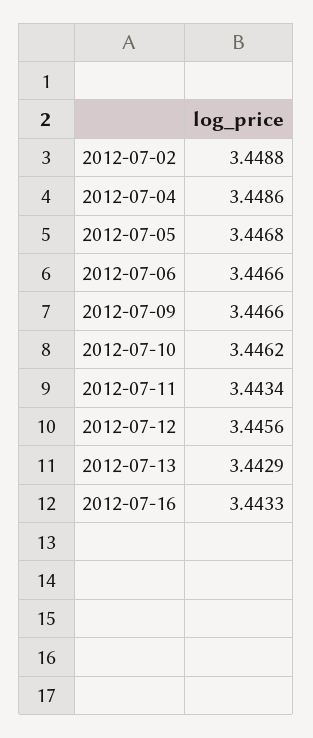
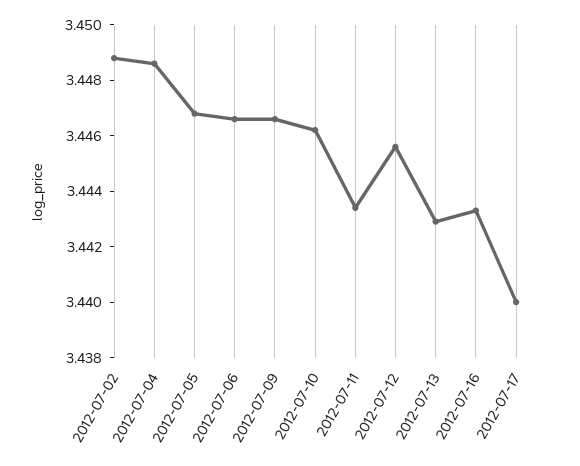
2012-07-17: none -> 3.44

